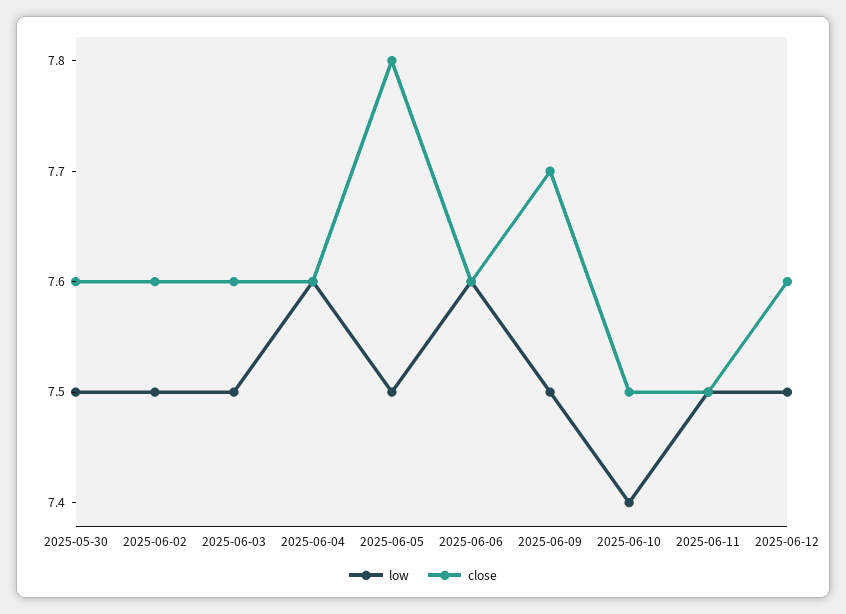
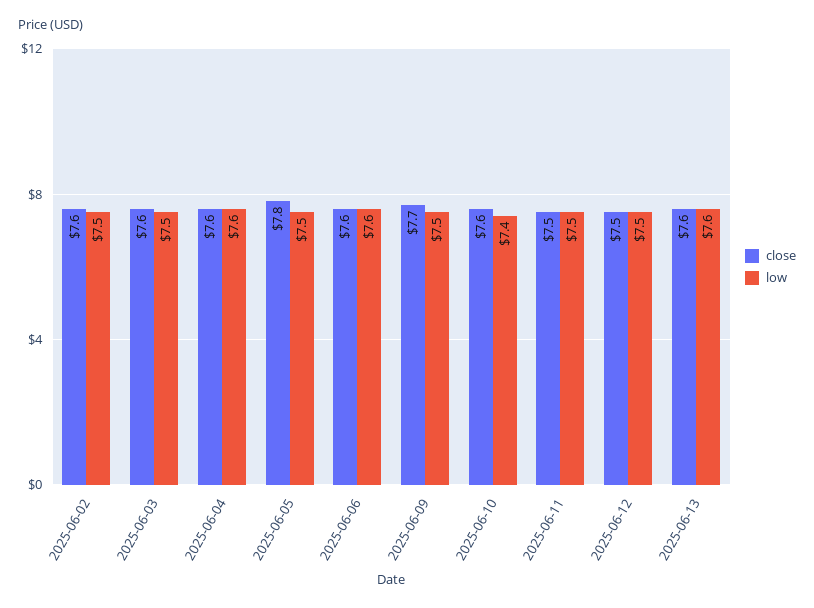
low, 2025-05-30: 7.5 -> none
close, 2025-05-30: 7.6 -> none
close, 2025-06-10: 7.5 -> 7.6
close, 2025-06-12: 7.6 -> 7.5
close, 2025-06-13: none -> 7.6
low, 2025-06-13: none -> 7.6

